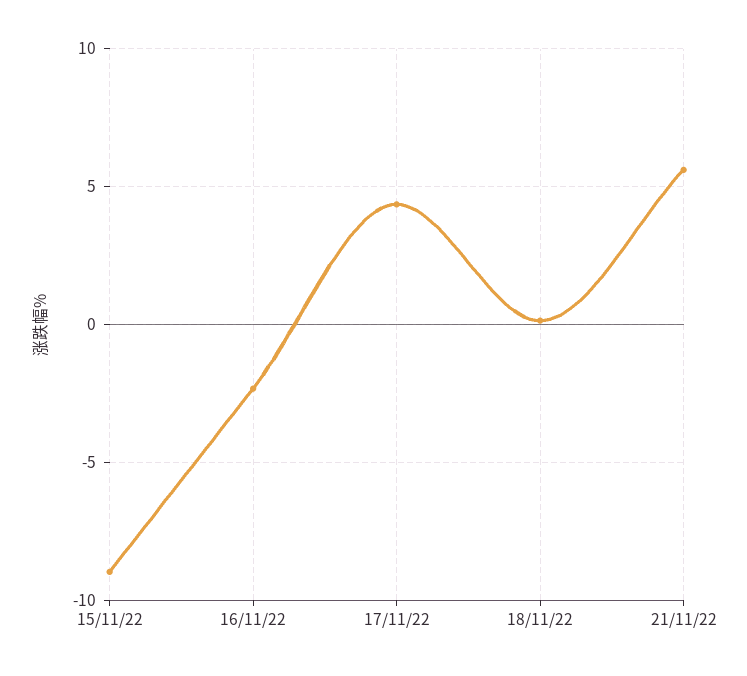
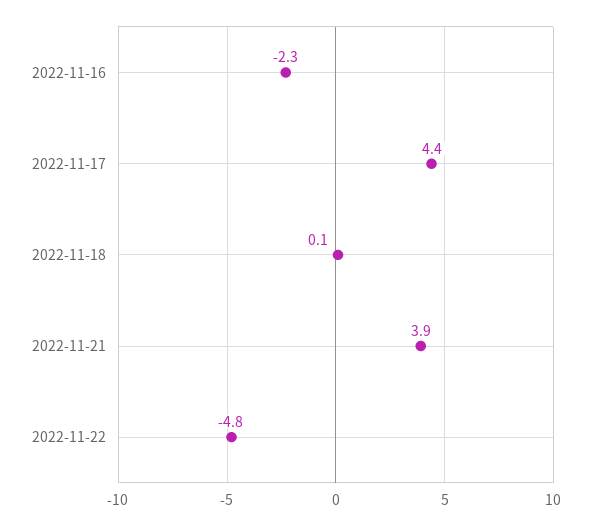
15/11/22: -9 -> none
21/11/22: 5.5 -> 3.9
2022-11-22: none -> -4.8

